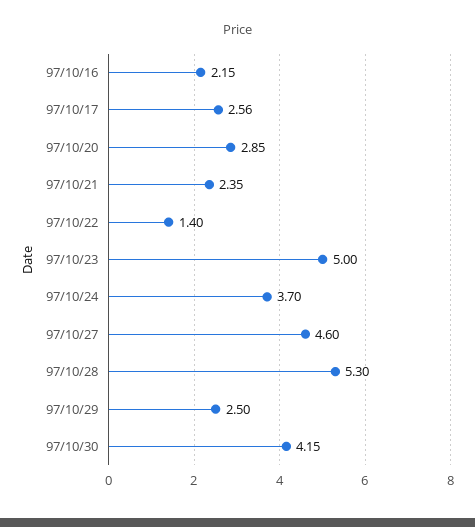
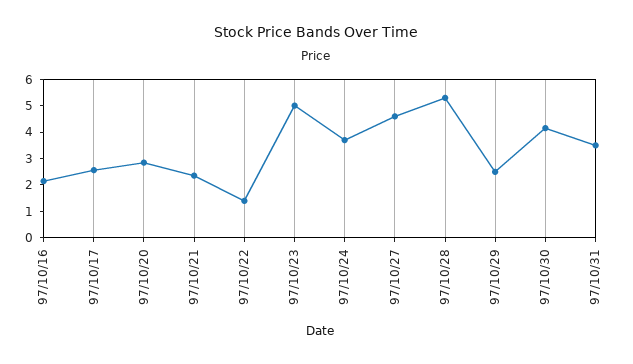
97/10/31: none -> 3.5

